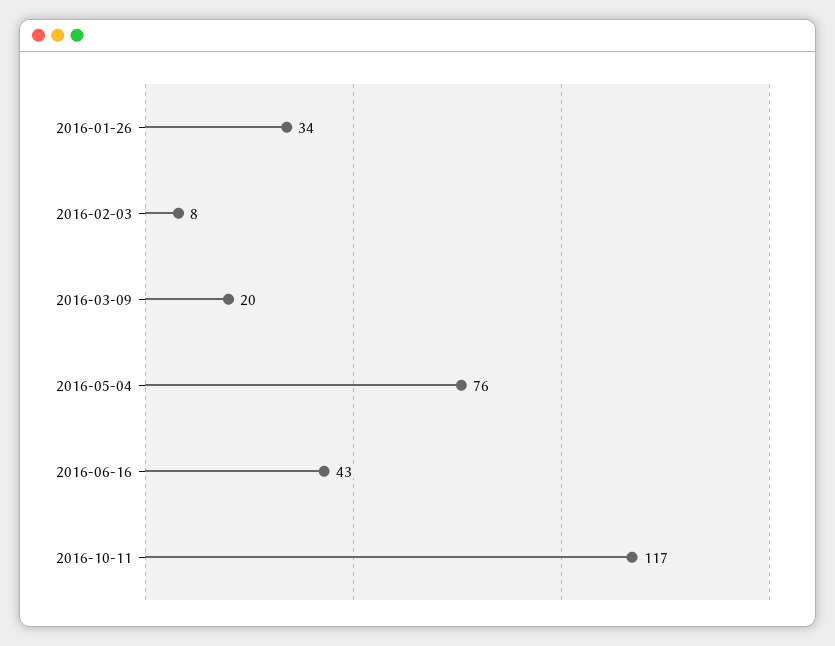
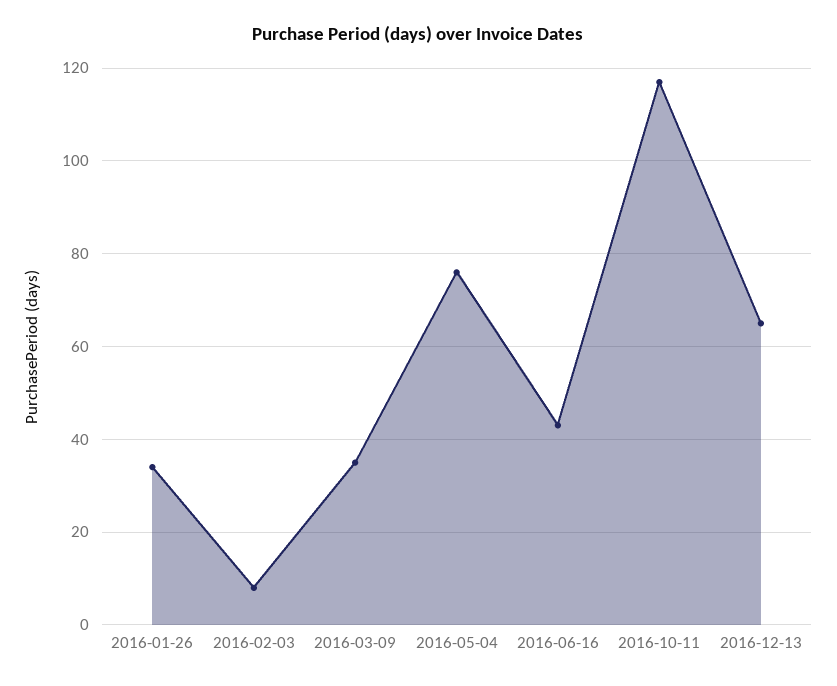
2016-03-09: 20 -> 35
2016-12-13: none -> 65

